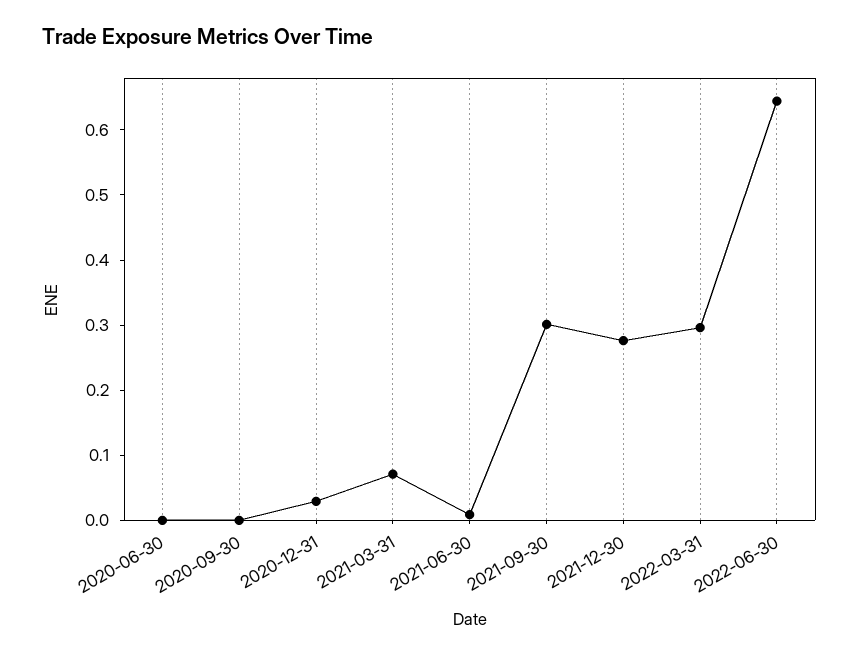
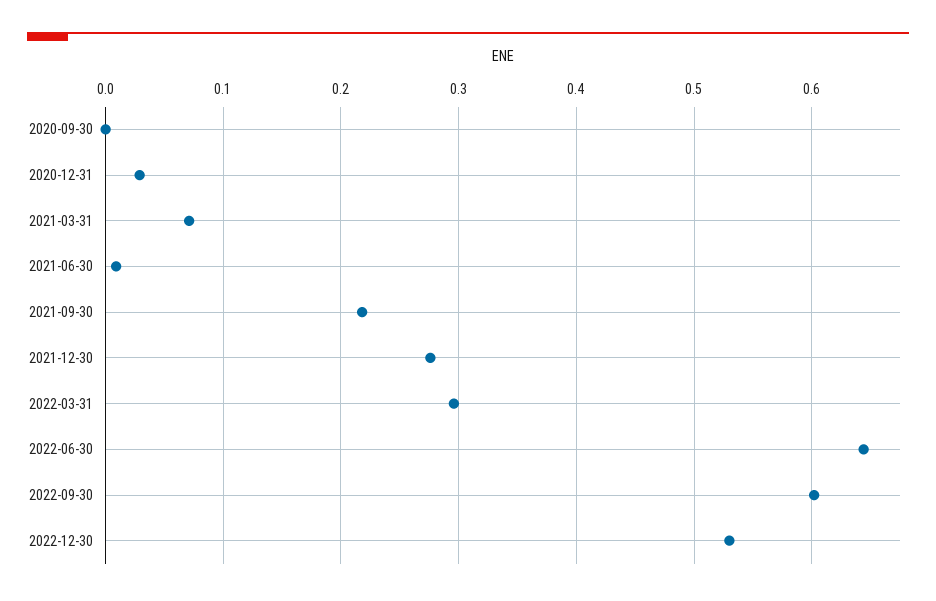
2020-06-30: 0 -> none
2021-09-30: 0.3 -> 0.22
2022-09-30: none -> 0.6
2022-12-30: none -> 0.53

